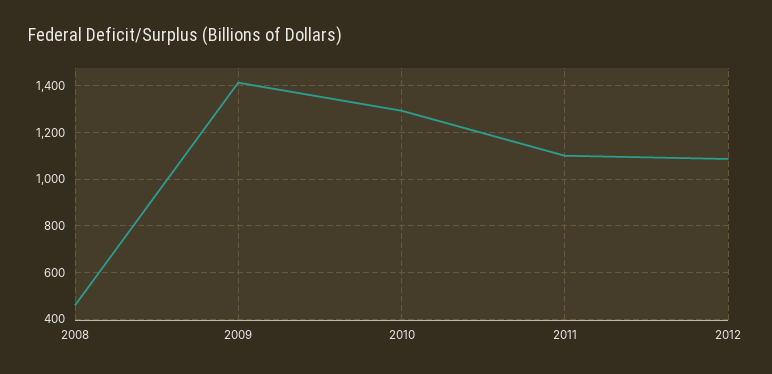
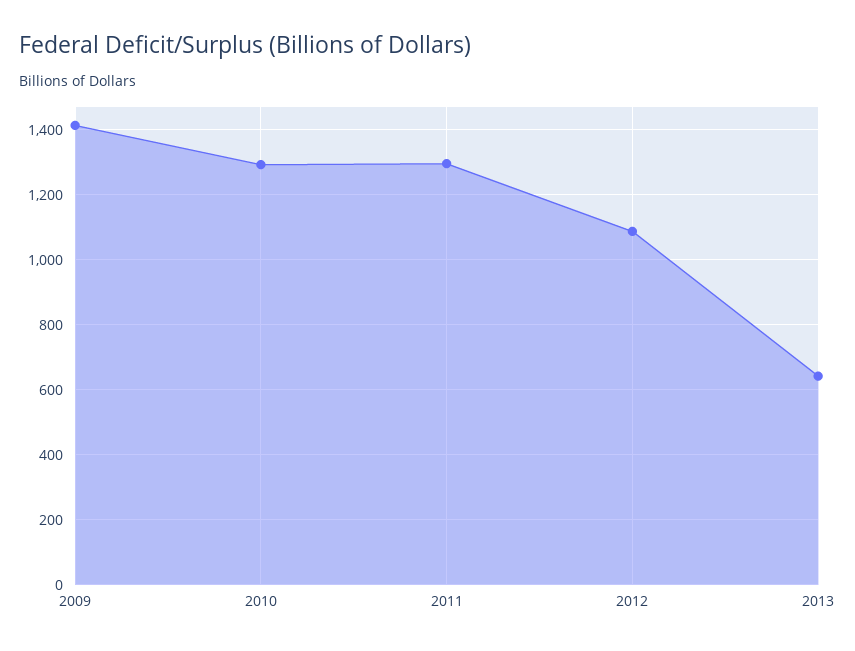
2008: 450 -> none
2011: 1100 -> 1300
2013: none -> 640

